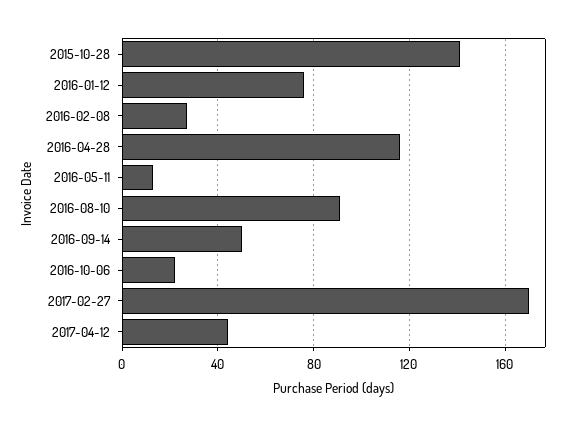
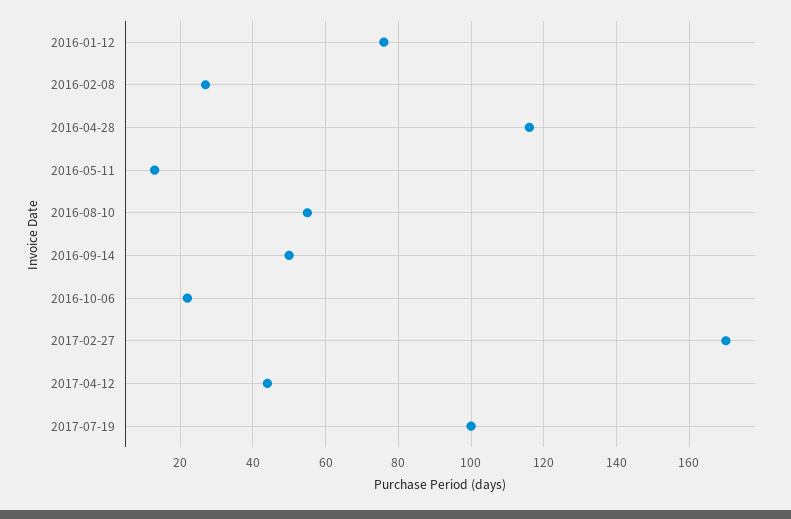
2015-10-28: 140 -> none
2016-08-10: 90 -> 55
2017-07-19: none -> 100

